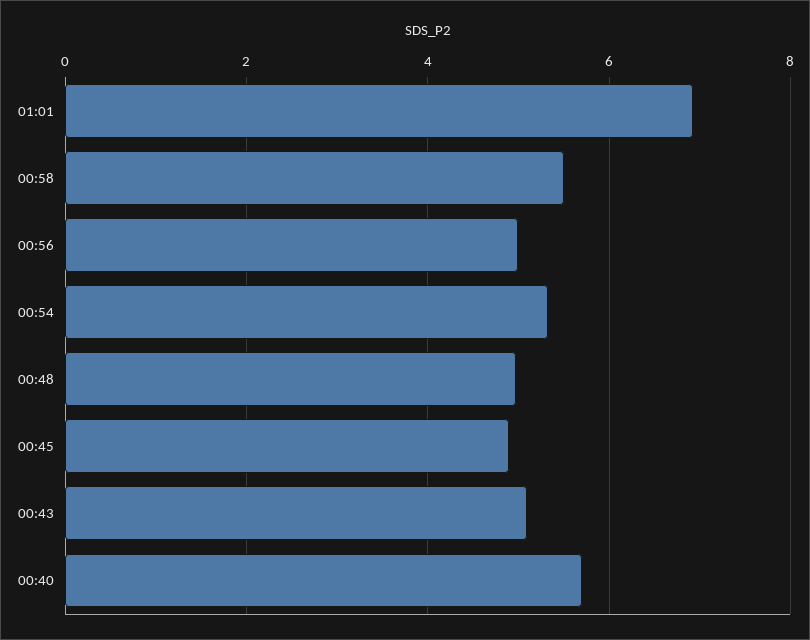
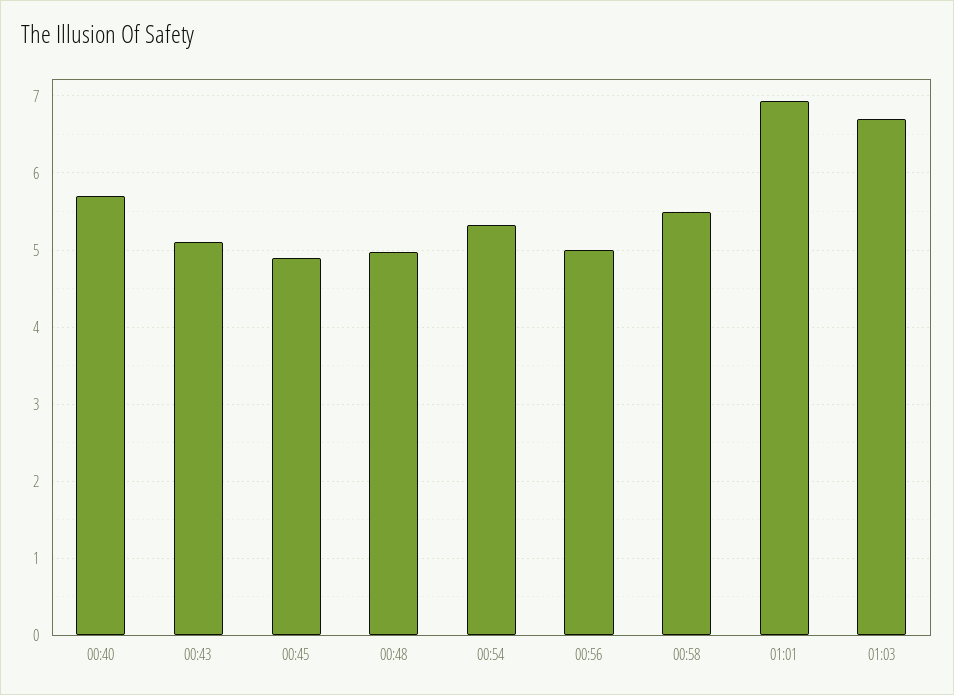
01:03: none -> 6.7

